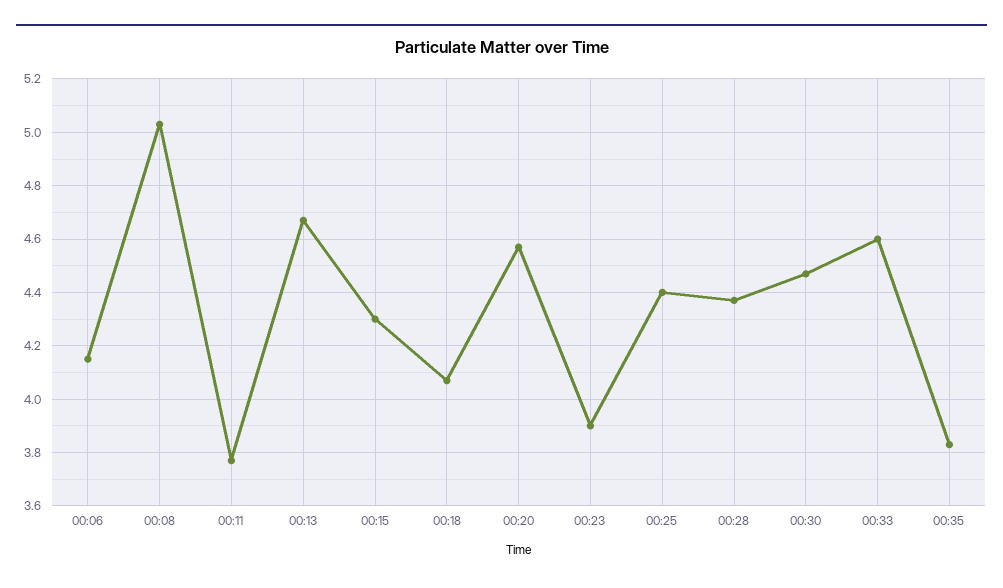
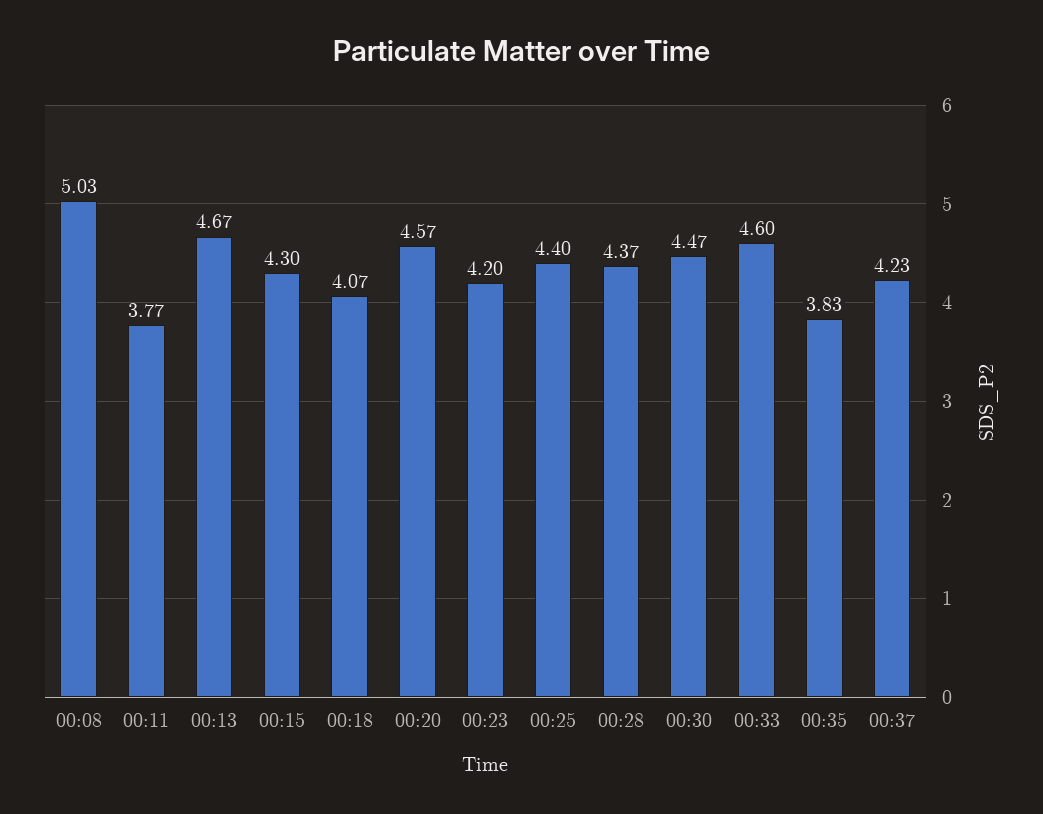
00:06: 4.15 -> none
00:23: 3.9 -> 4.2
00:37: none -> 4.23

